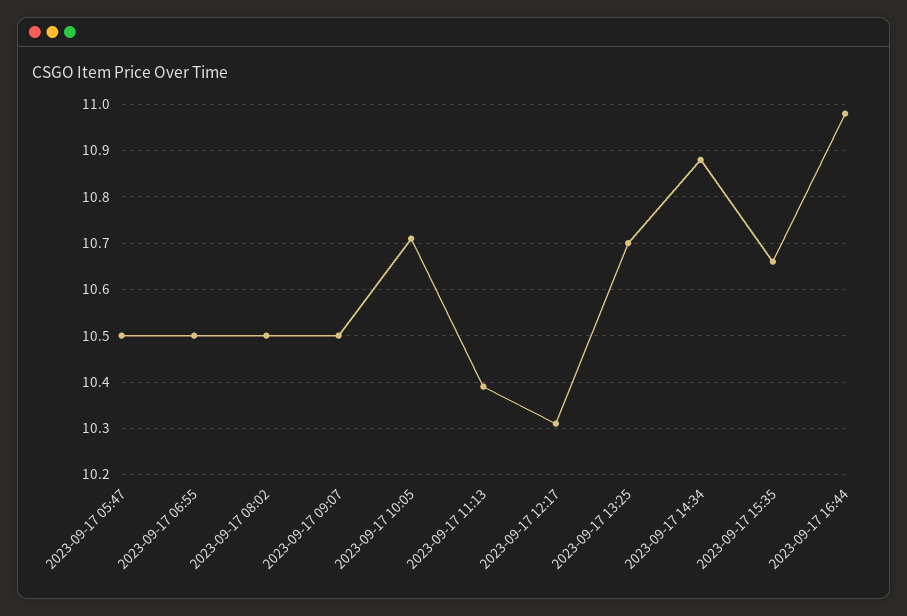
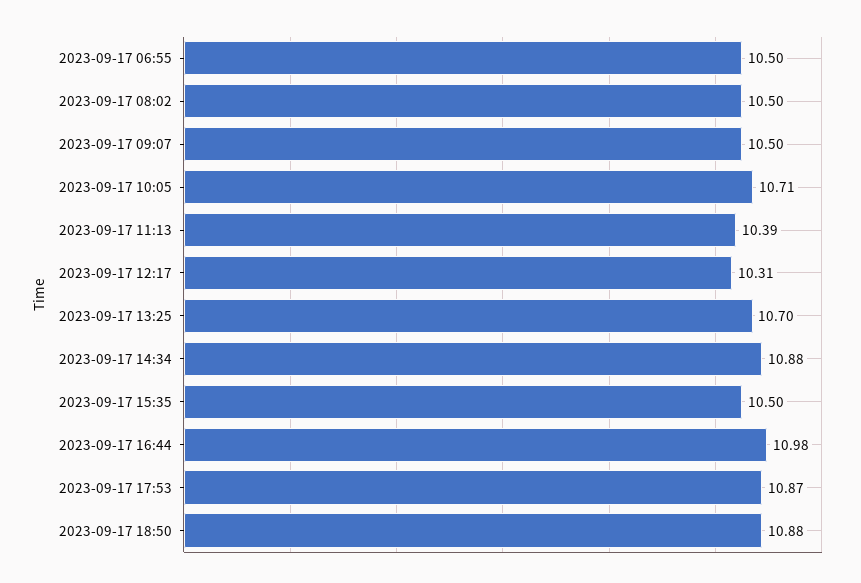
2023-09-17 05:47: 10.5 -> none
2023-09-17 15:35: 10.65 -> 10.5
2023-09-17 17:53: none -> 10.87
2023-09-17 18:50: none -> 10.88

